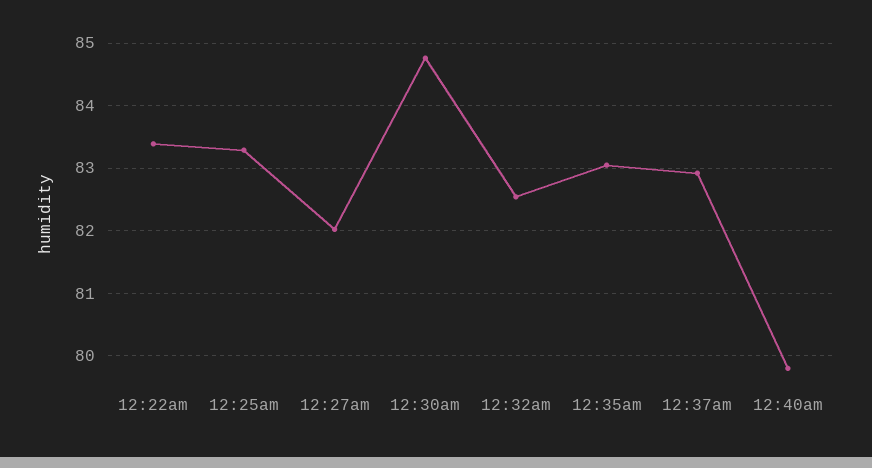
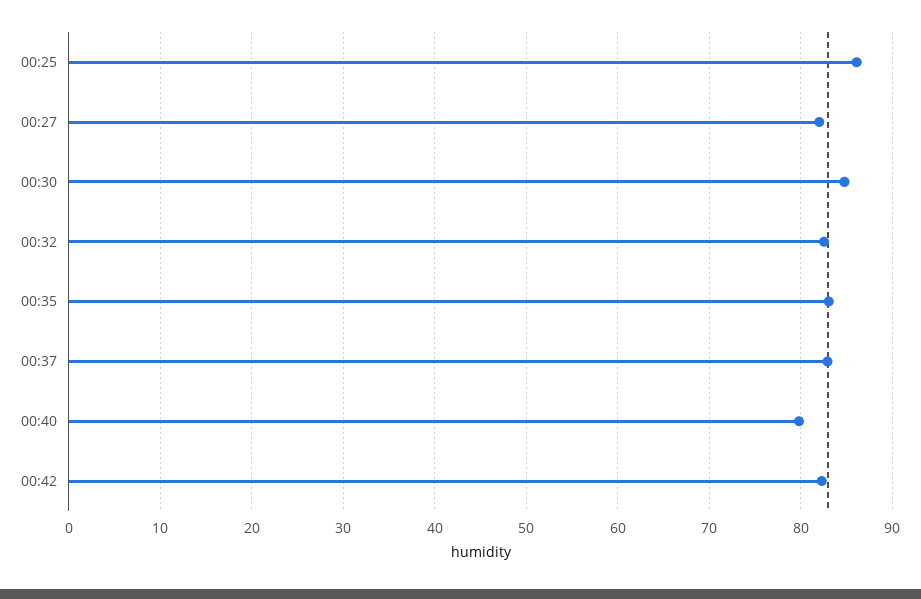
12:22am: 83.4 -> none
12:25am: 83.3 -> 86
00:42: none -> 82

